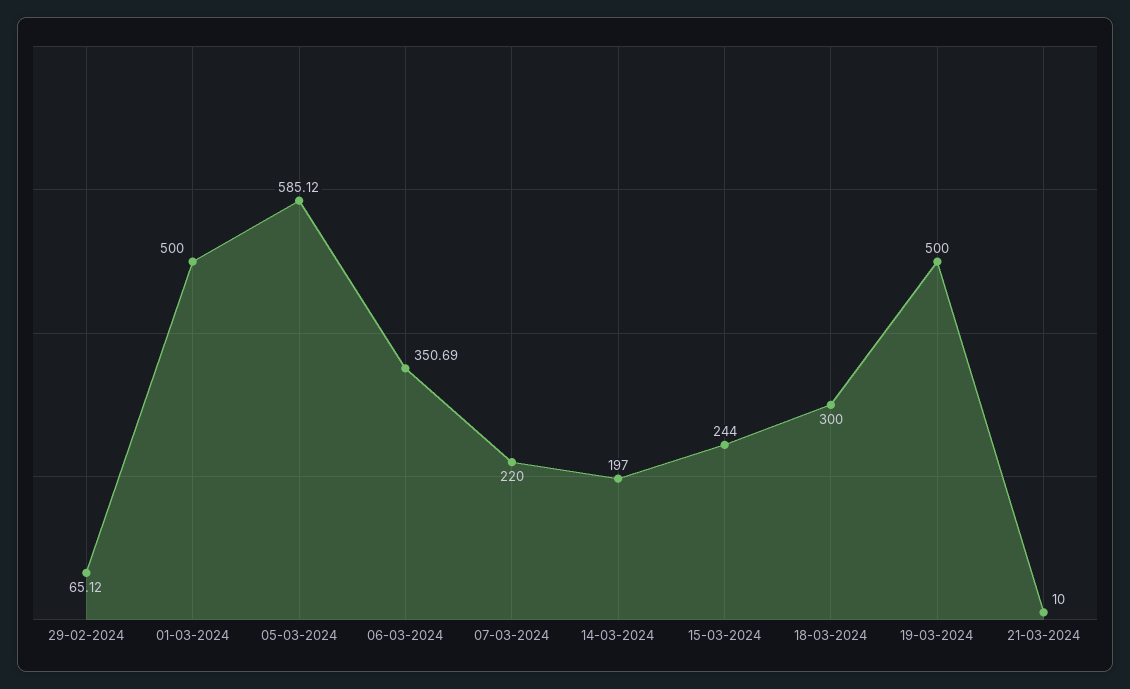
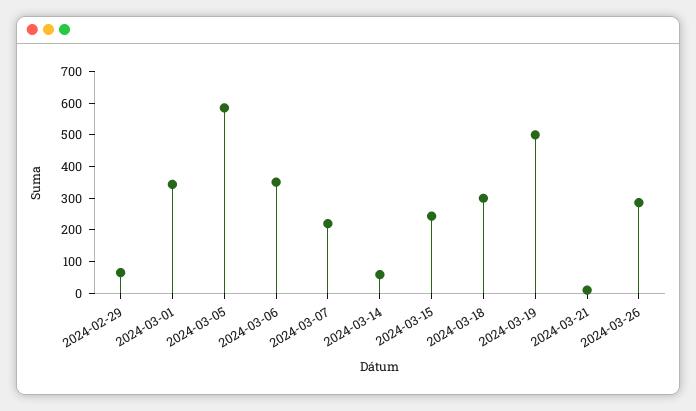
01-03-2024: 500 -> 350
14-03-2024: 197 -> 50
2024-03-26: none -> 300

